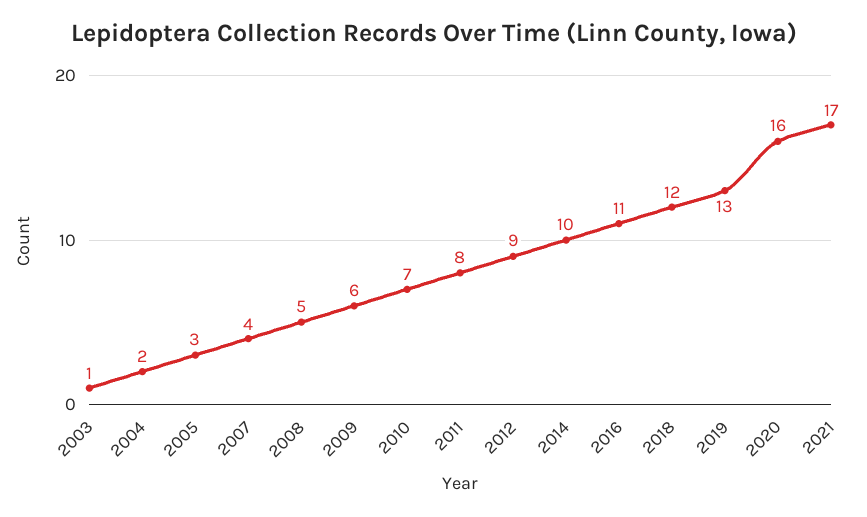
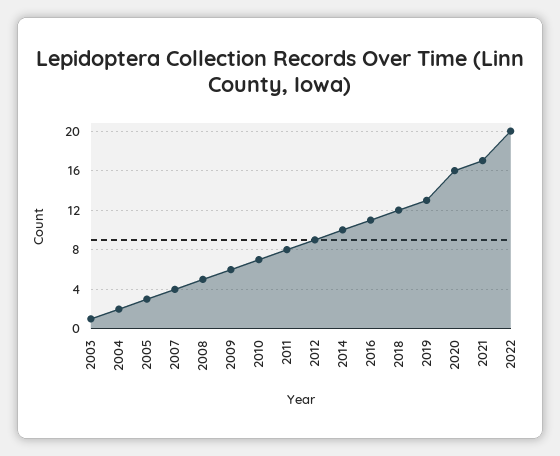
2022: none -> 20

